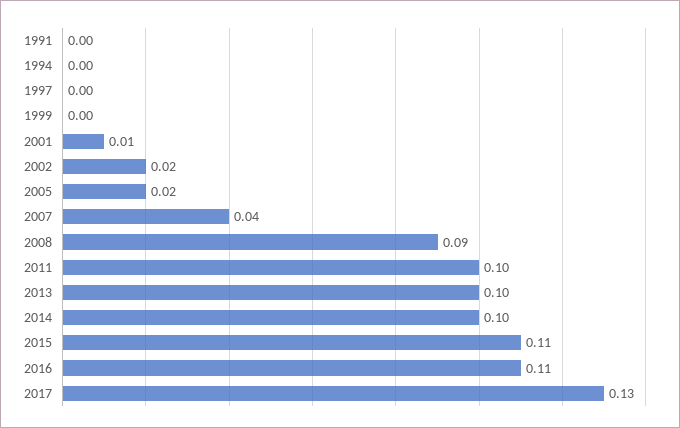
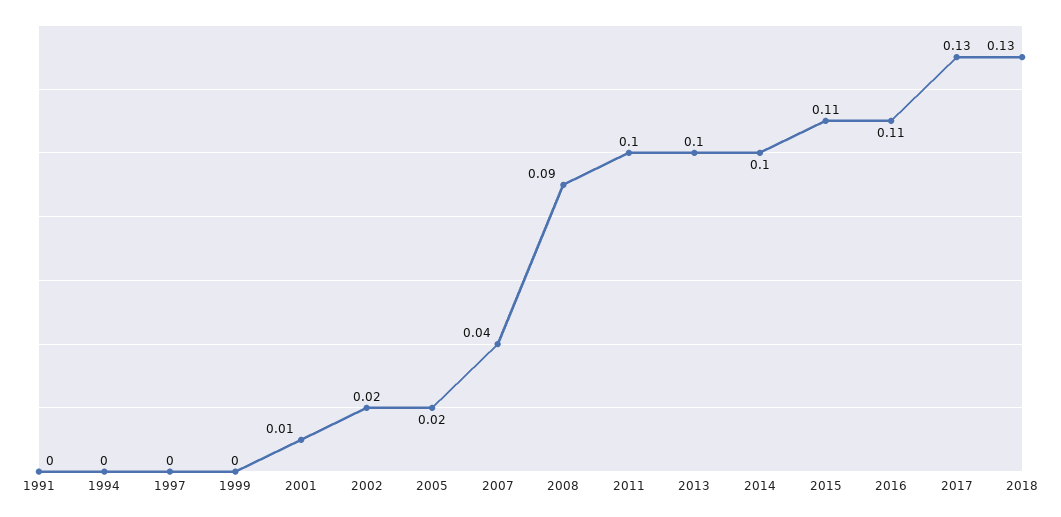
2018: none -> 0.13

